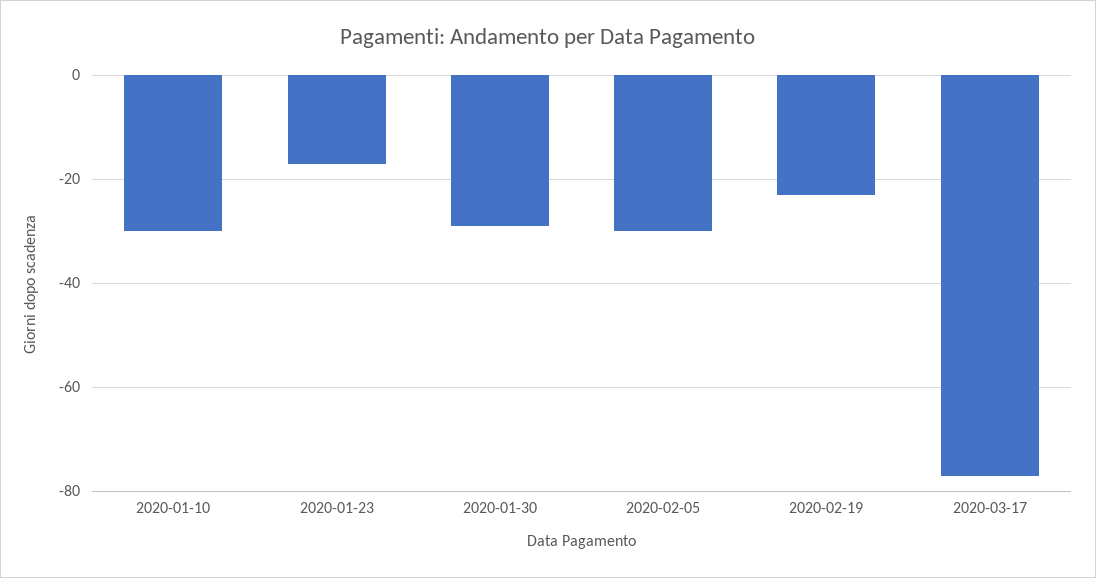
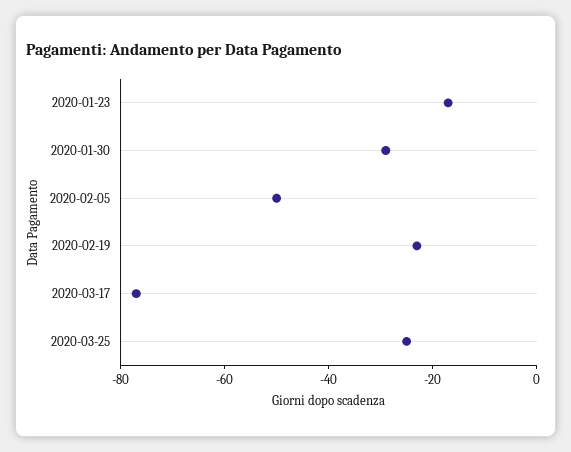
2020-01-10: -30 -> none
2020-02-05: -30 -> -50
2020-03-25: none -> -25

